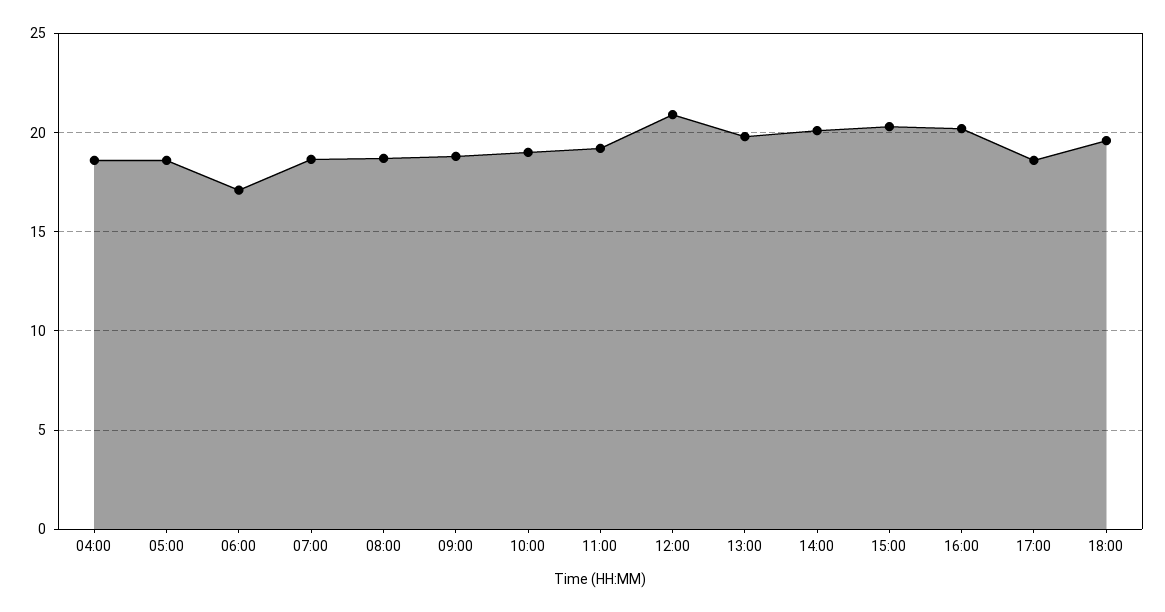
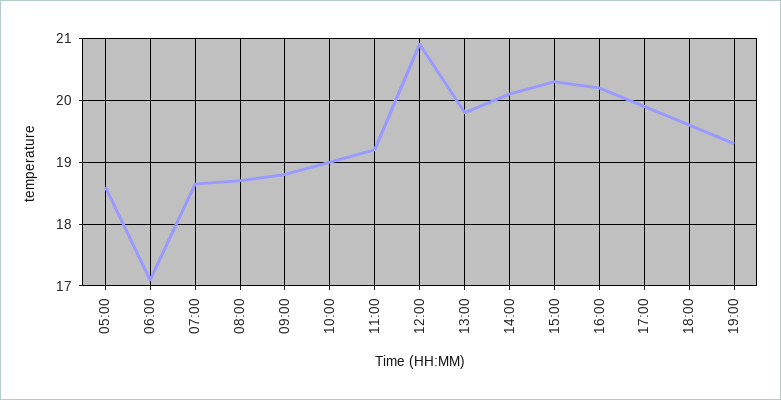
04:00: 18.5 -> none
17:00: 18.5 -> 19.9
19:00: none -> 19.3

